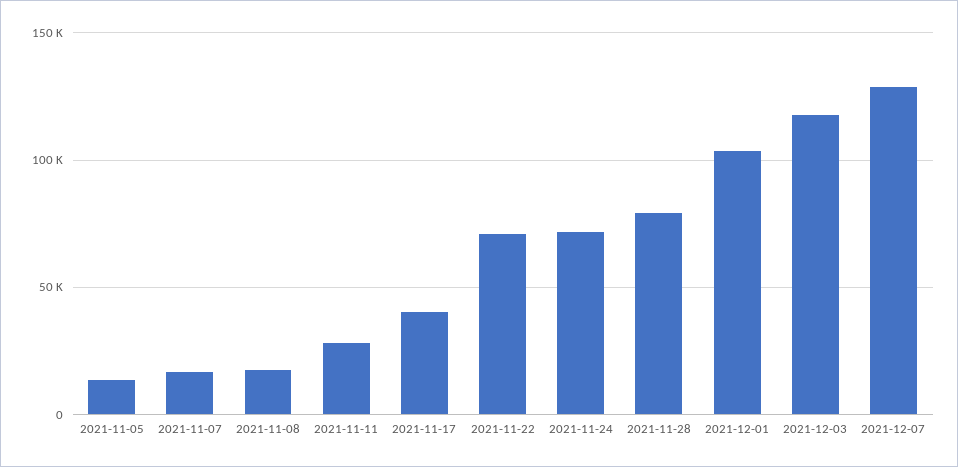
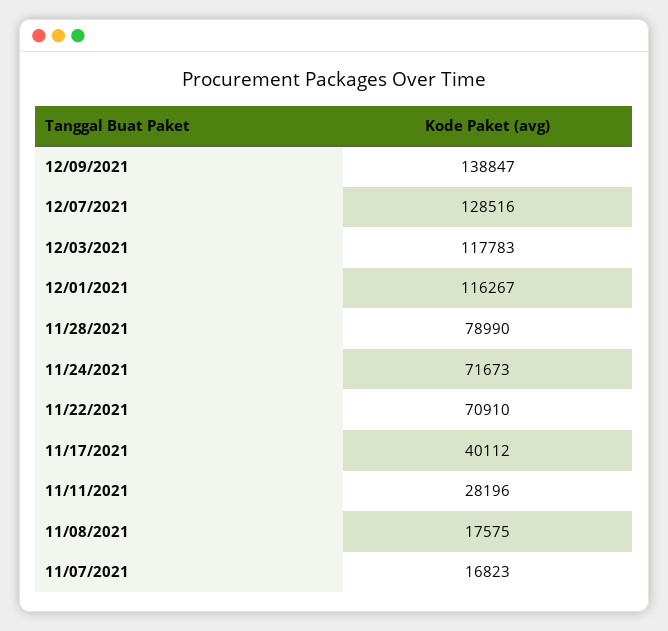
2021-11-05: 15000 -> none
2021-12-01: 105000 -> 116267
12/09/2021: none -> 138847

